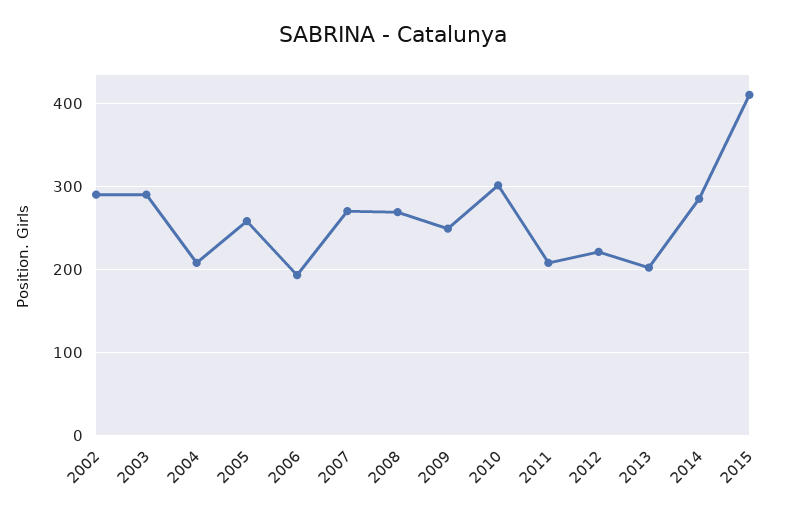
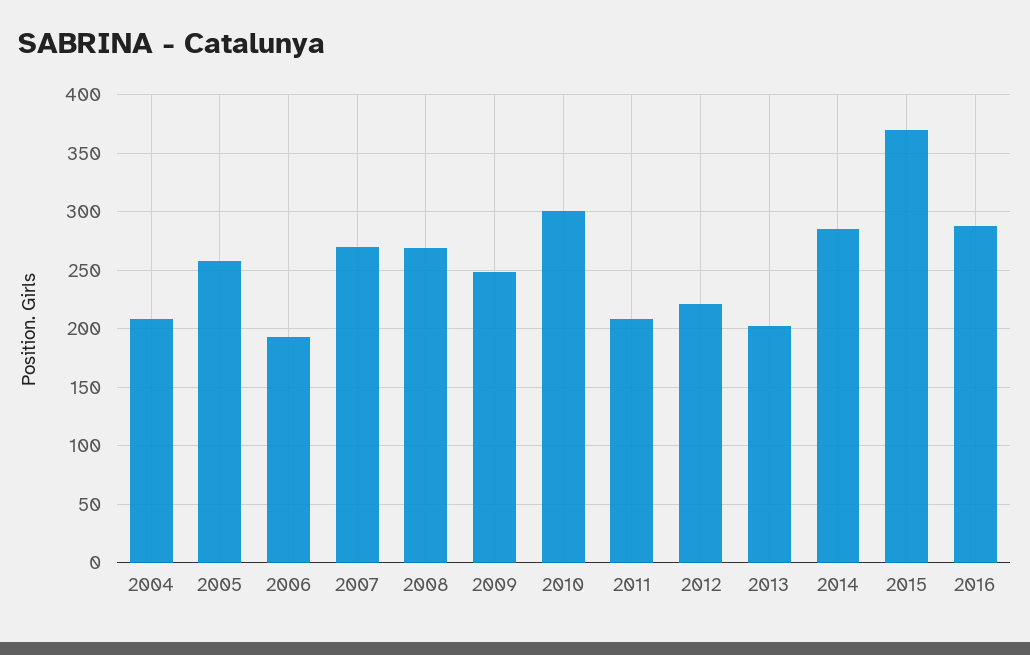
2002: 290 -> none
2003: 290 -> none
2015: 410 -> 370
2016: none -> 290

